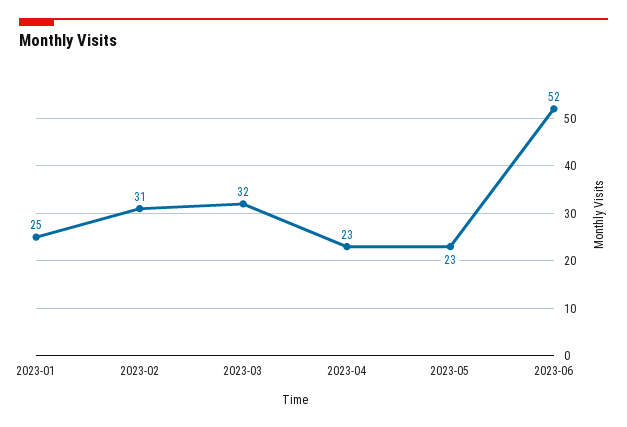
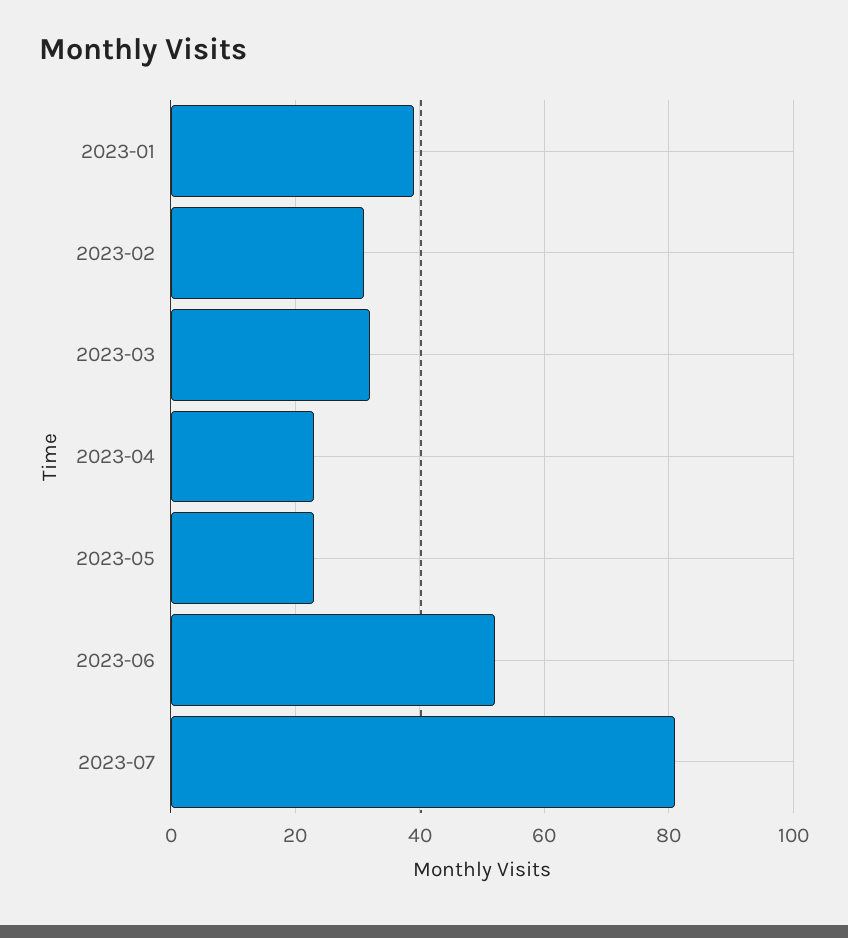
2023-01: 25 -> 40
2023-07: none -> 80

